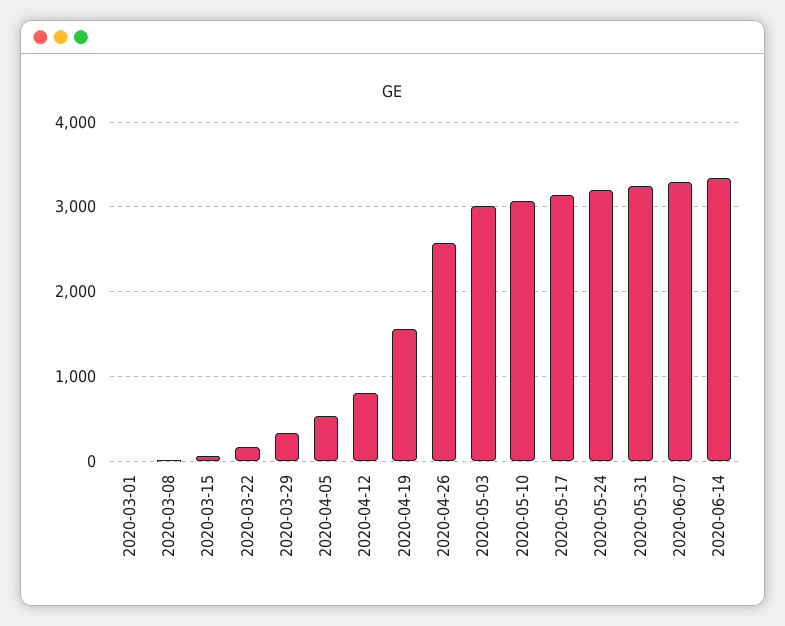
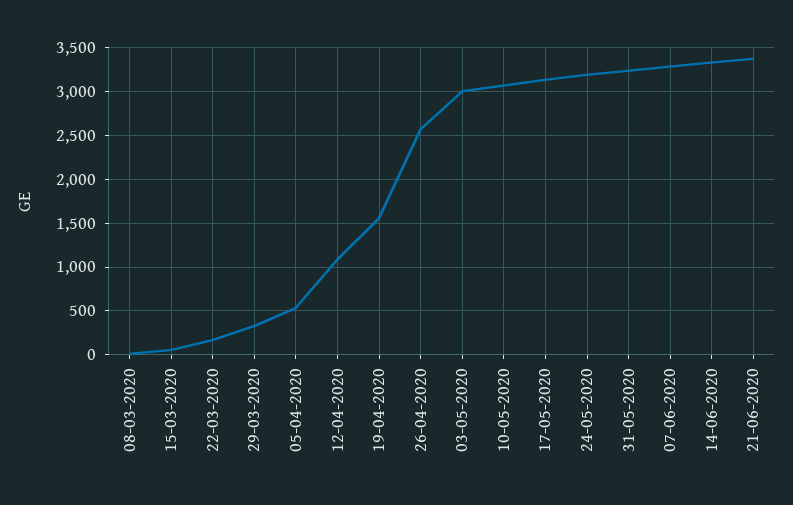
2020-03-01: 0 -> none
2020-04-12: 800 -> 1100
21-06-2020: none -> 3400

